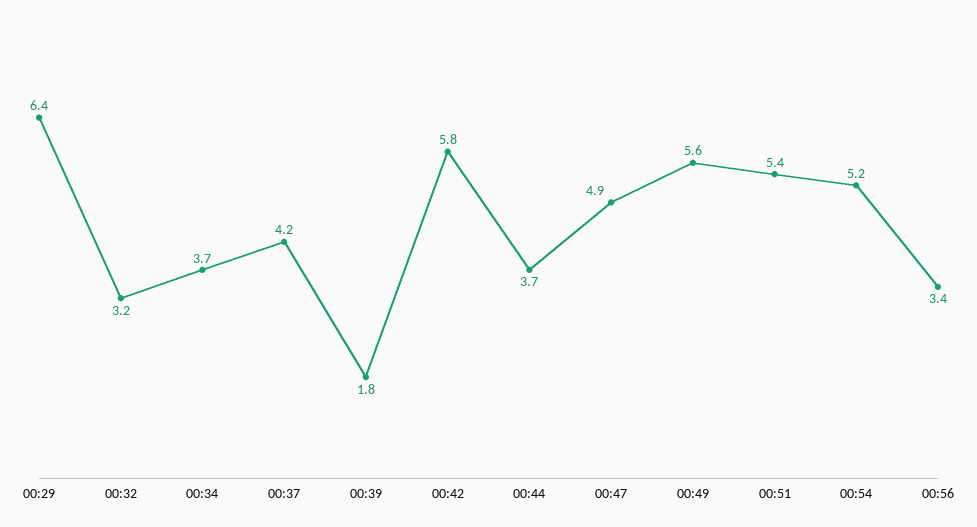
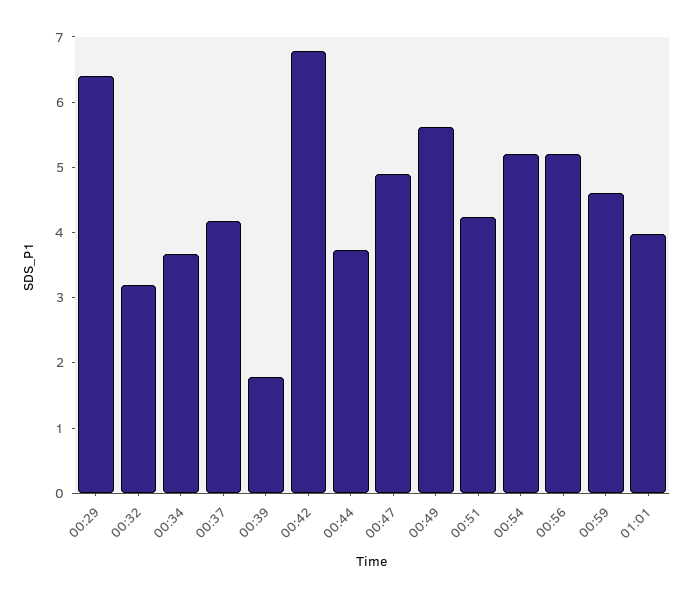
00:42: 5.8 -> 6.8
00:51: 5.4 -> 4.2
00:56: 3.4 -> 5.2
00:59: none -> 4.6
01:01: none -> 4

